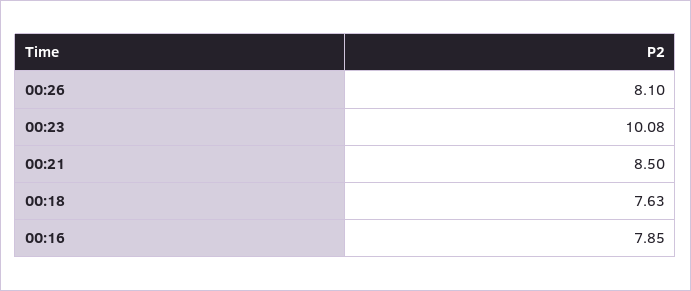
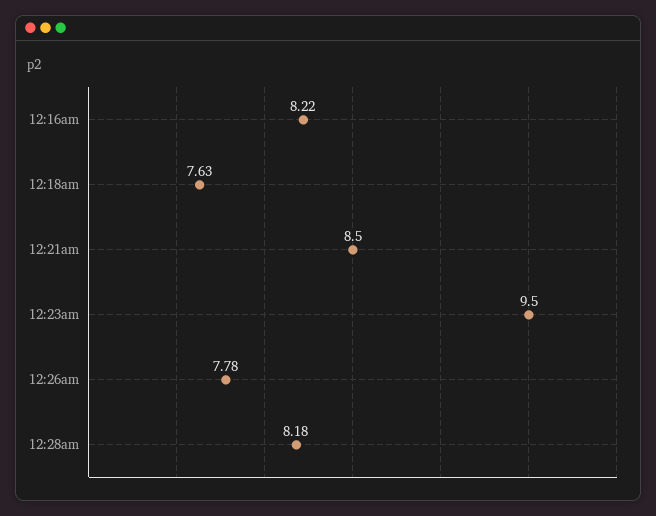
00:26: 8.1 -> 7.78
00:23: 10.08 -> 9.5
00:16: 7.85 -> 8.22
12:28am: none -> 8.18

